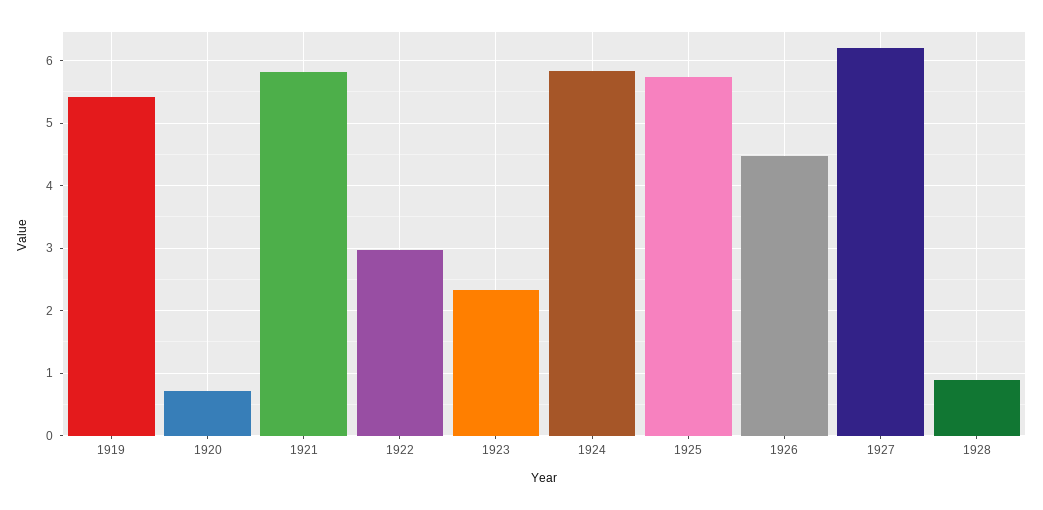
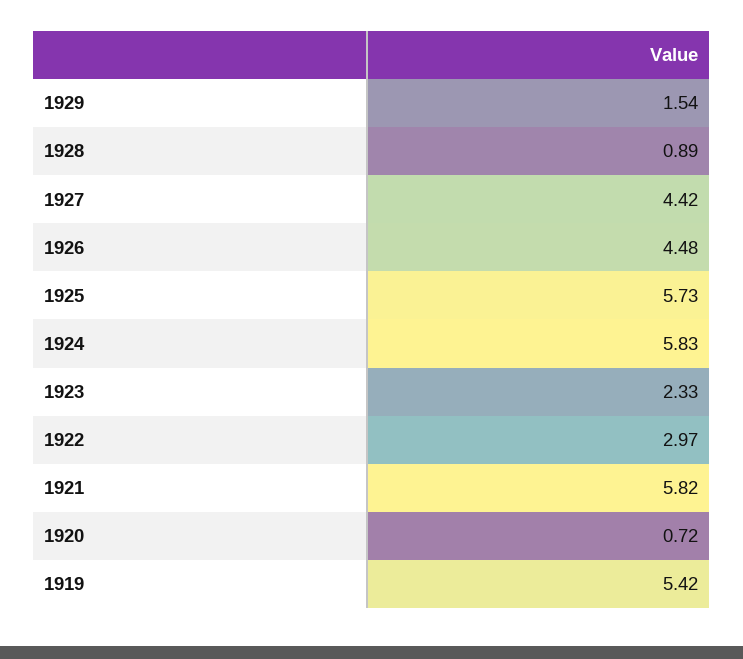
1927: 6.2 -> 4.42
1929: none -> 1.54

